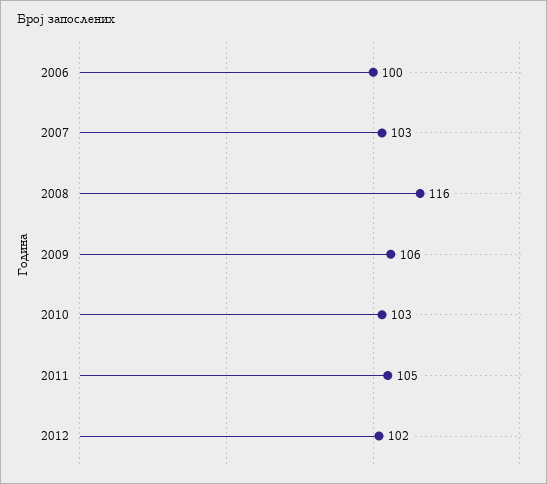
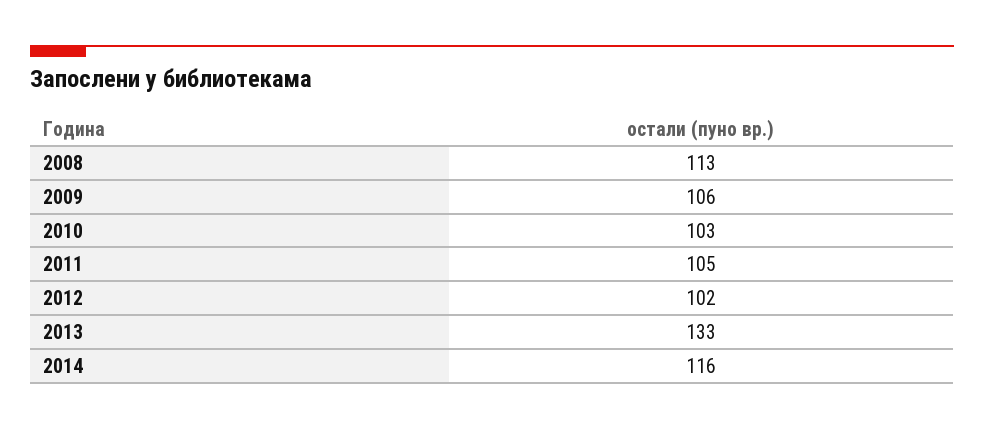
2006: 100 -> none
2007: 103 -> none
2008: 116 -> 113
2013: none -> 133
2014: none -> 116

